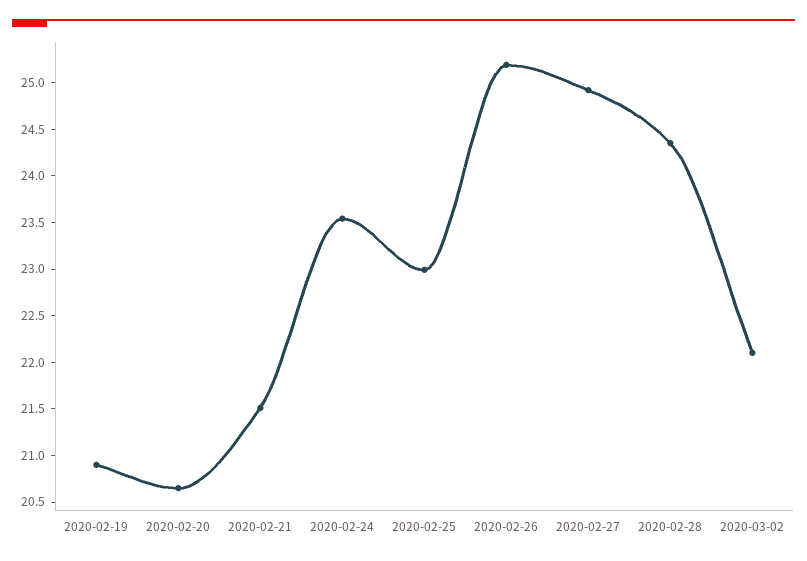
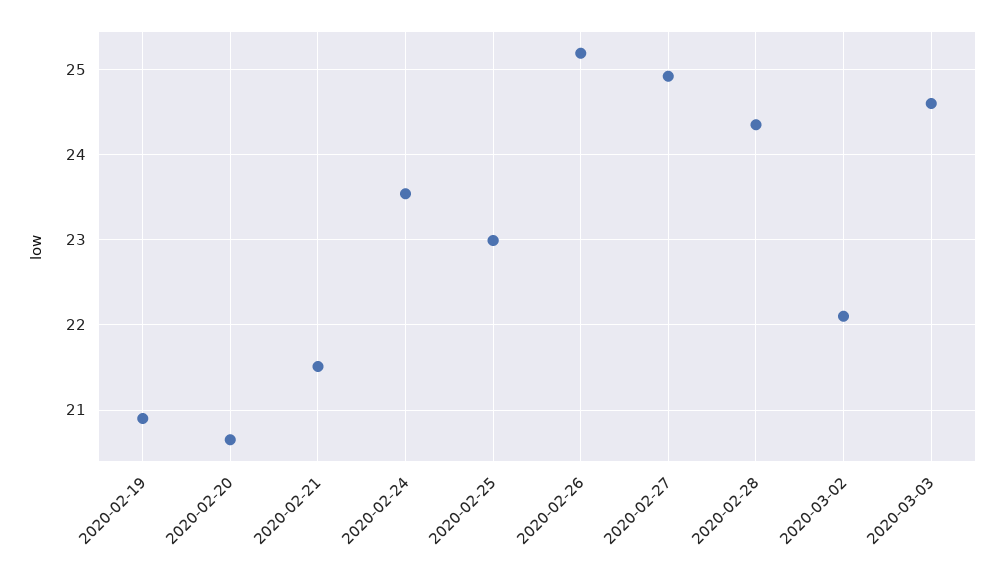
2020-03-03: none -> 24.6

